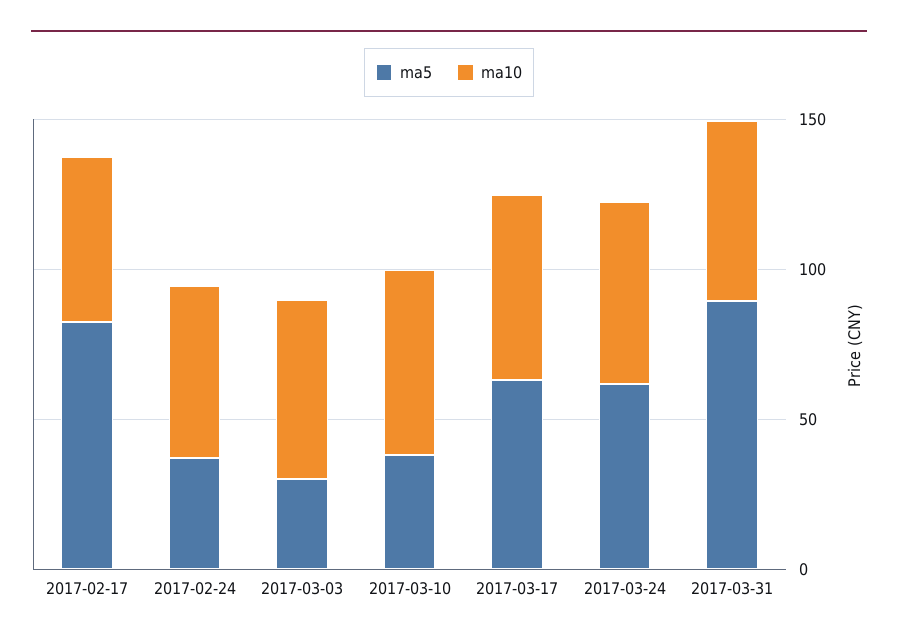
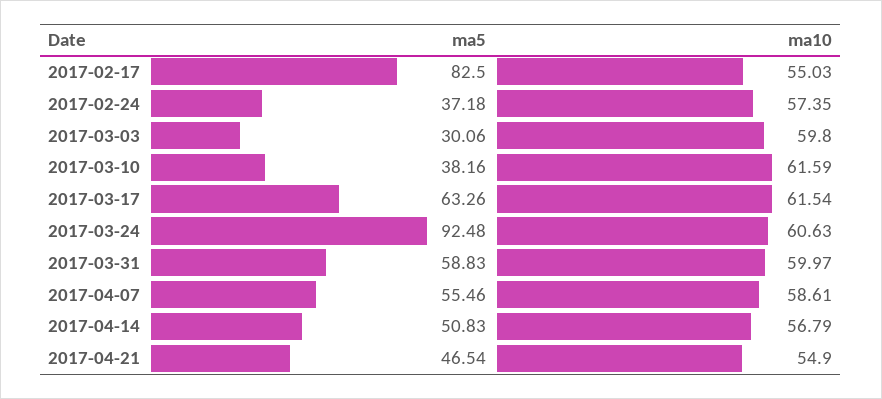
ma5, 2017-03-24: 60 -> 92.48
ma5, 2017-03-31: 90 -> 58.83
ma5, 2017-04-07: none -> 55.46
ma10, 2017-04-07: none -> 58.61
ma5, 2017-04-14: none -> 50.83
ma10, 2017-04-14: none -> 56.79
ma5, 2017-04-21: none -> 46.54
ma10, 2017-04-21: none -> 54.9

